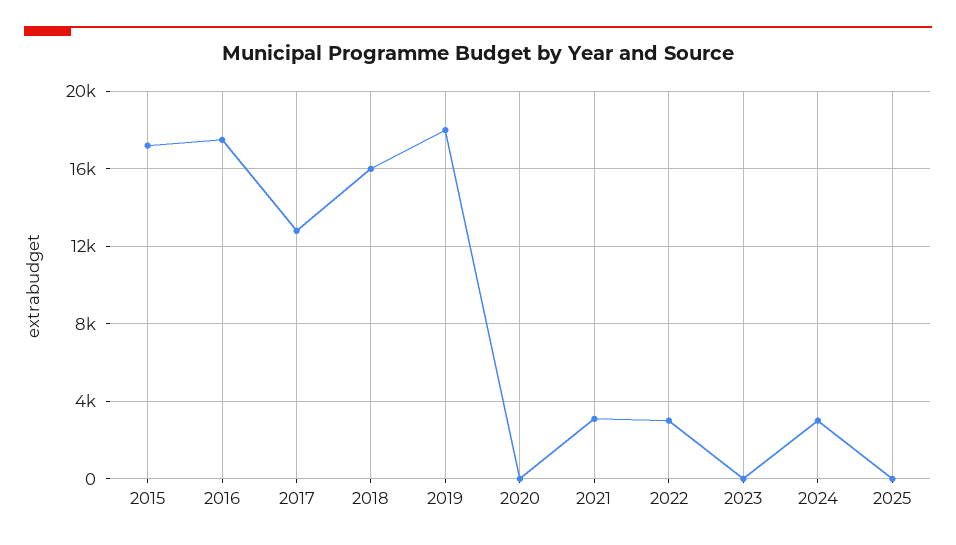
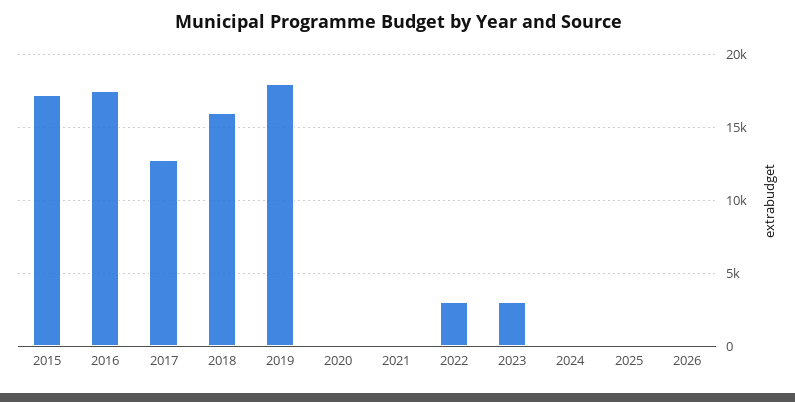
2021: 3000 -> 0
2023: 0 -> 3000
2024: 3000 -> 0
2026: none -> 0

